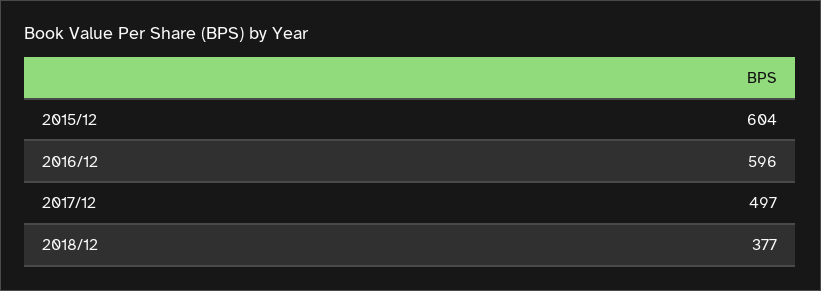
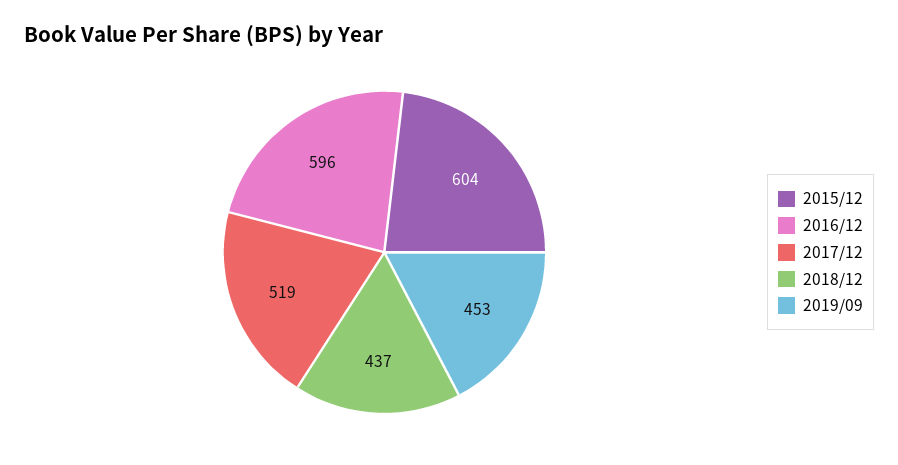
2017/12: 497 -> 519
2018/12: 377 -> 437
2019/09: none -> 453

